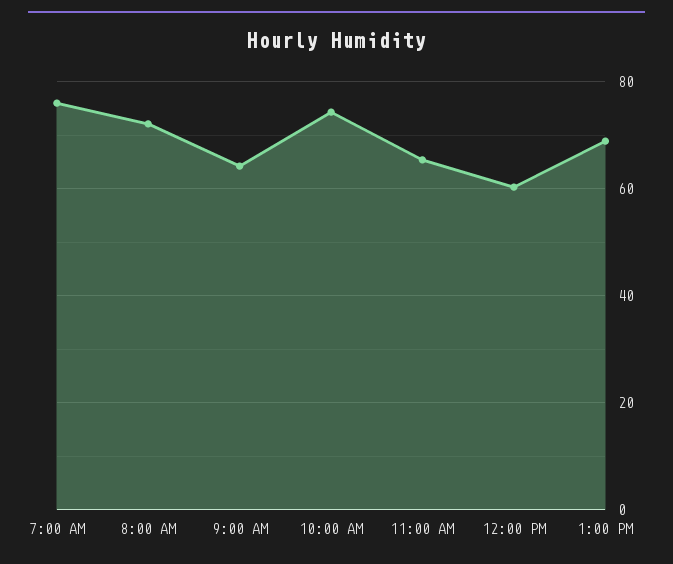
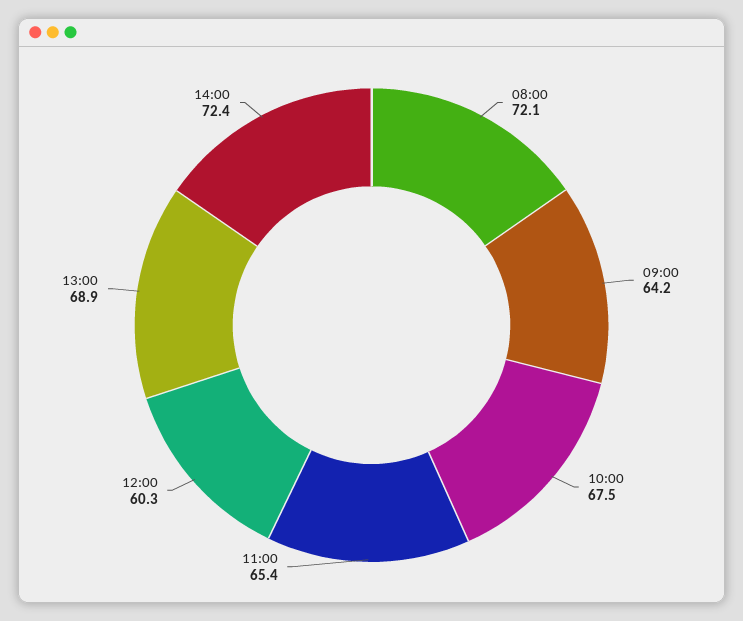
7:00 AM: 76 -> none
10:00 AM: 74 -> 67.5
14:00: none -> 72.4

